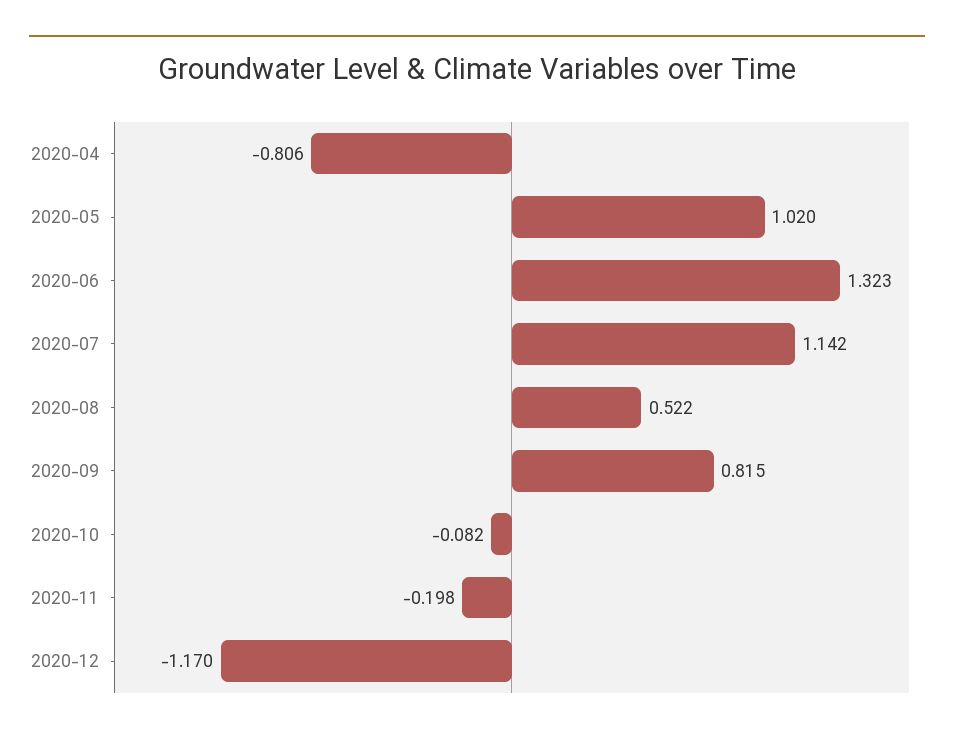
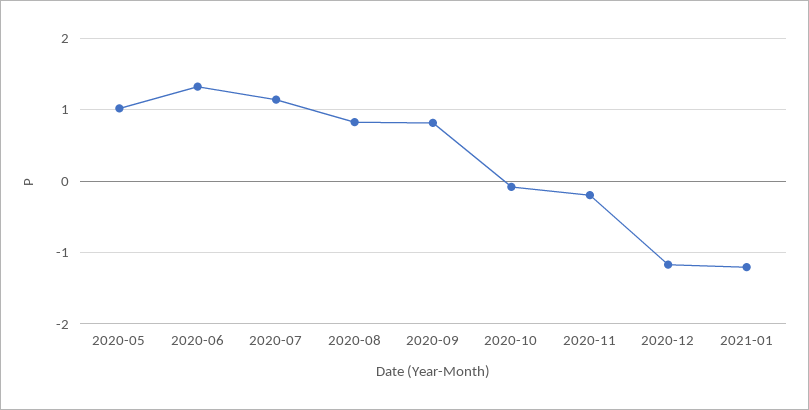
2020-04: -0.806 -> none
2020-08: 0.522 -> 0.8
2021-01: none -> -1.2

